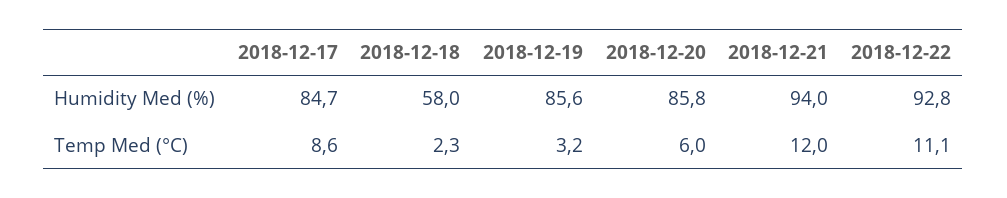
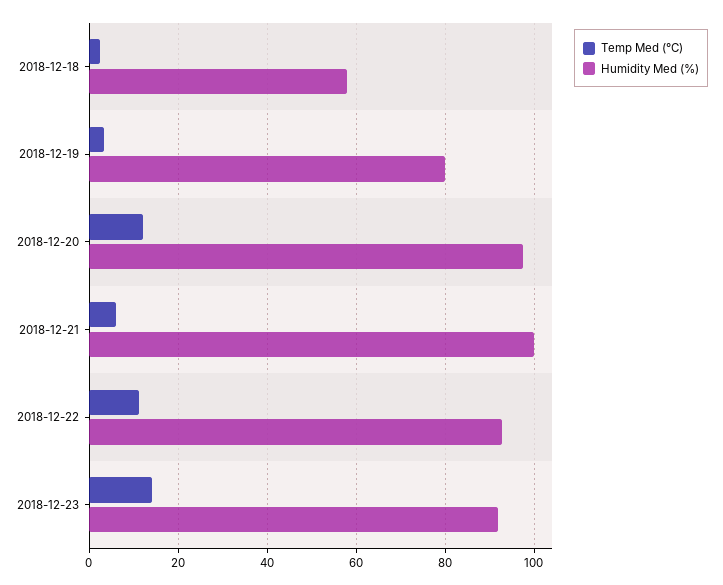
Humidity Med (%), 2018-12-17: 84.7 -> none
Humidity Med (%), 2018-12-19: 85.6 -> 80
Humidity Med (%), 2018-12-20: 85.8 -> 98
Humidity Med (%), 2018-12-21: 94 -> 100
Temp Med (°C), 2018-12-17: 8.6 -> none
Temp Med (°C), 2018-12-20: 6 -> 12
Temp Med (°C), 2018-12-21: 12 -> 6
Temp Med (°C), 2018-12-23: none -> 14
Humidity Med (%), 2018-12-23: none -> 92

